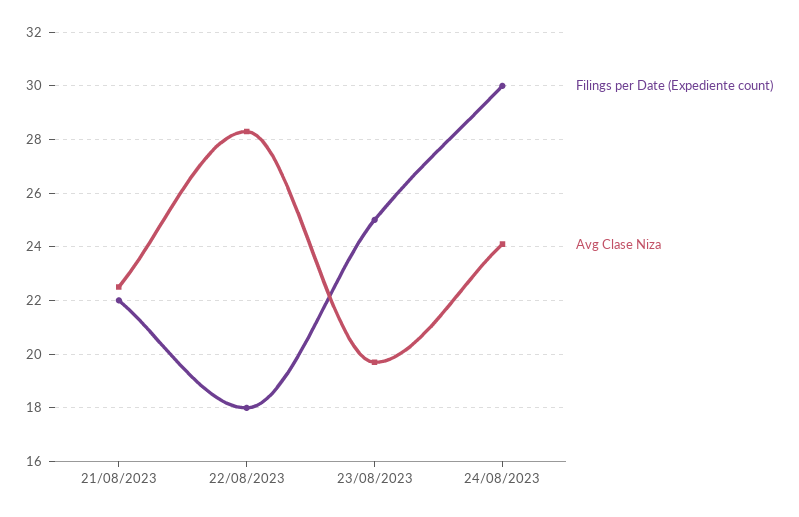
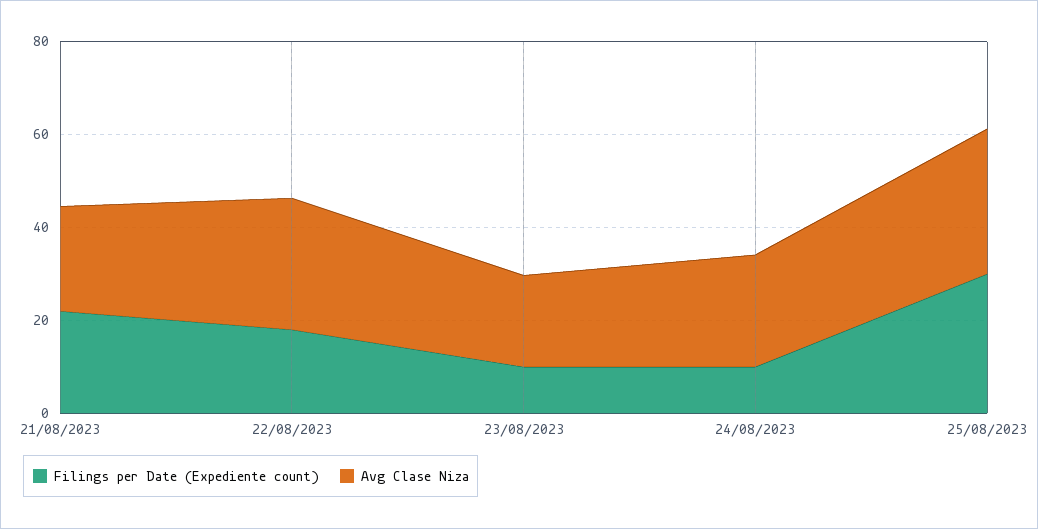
Filings per Date (Expediente count), 23/08/2023: 25 -> 10
Filings per Date (Expediente count), 24/08/2023: 30 -> 10
Filings per Date (Expediente count), 25/08/2023: none -> 30
Avg Clase Niza, 25/08/2023: none -> 30

